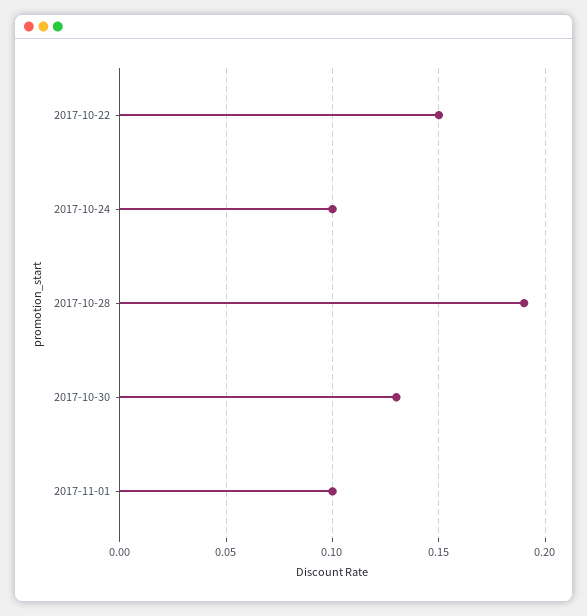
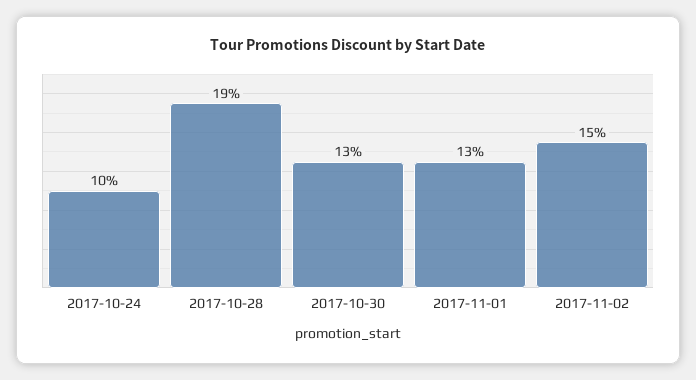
2017-10-22: 0.15 -> none
2017-11-01: 0.1 -> 0.13
2017-11-02: none -> 0.15

